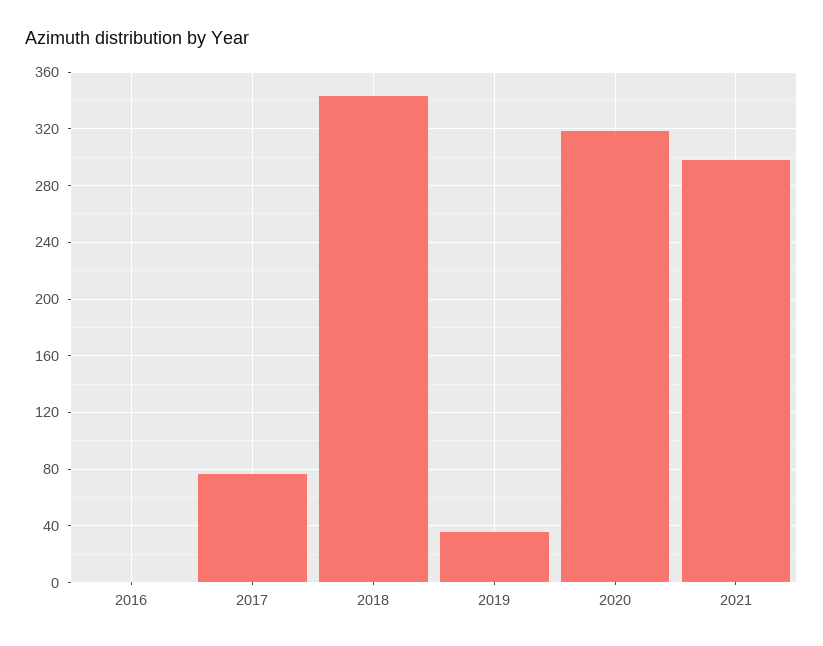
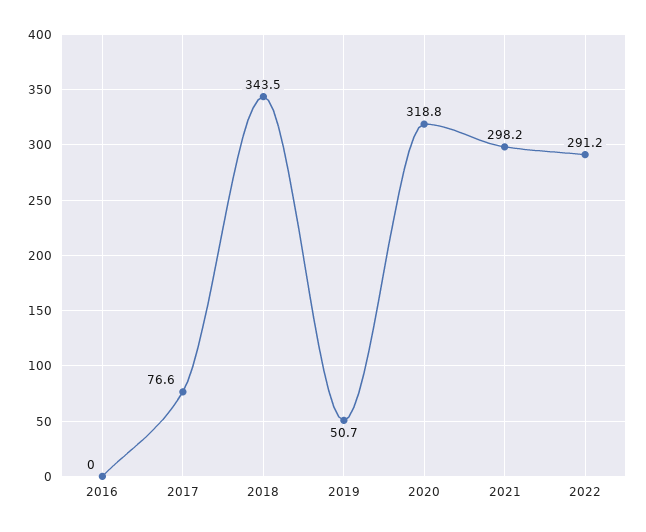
2019: 35 -> 50.7
2022: none -> 291.2

